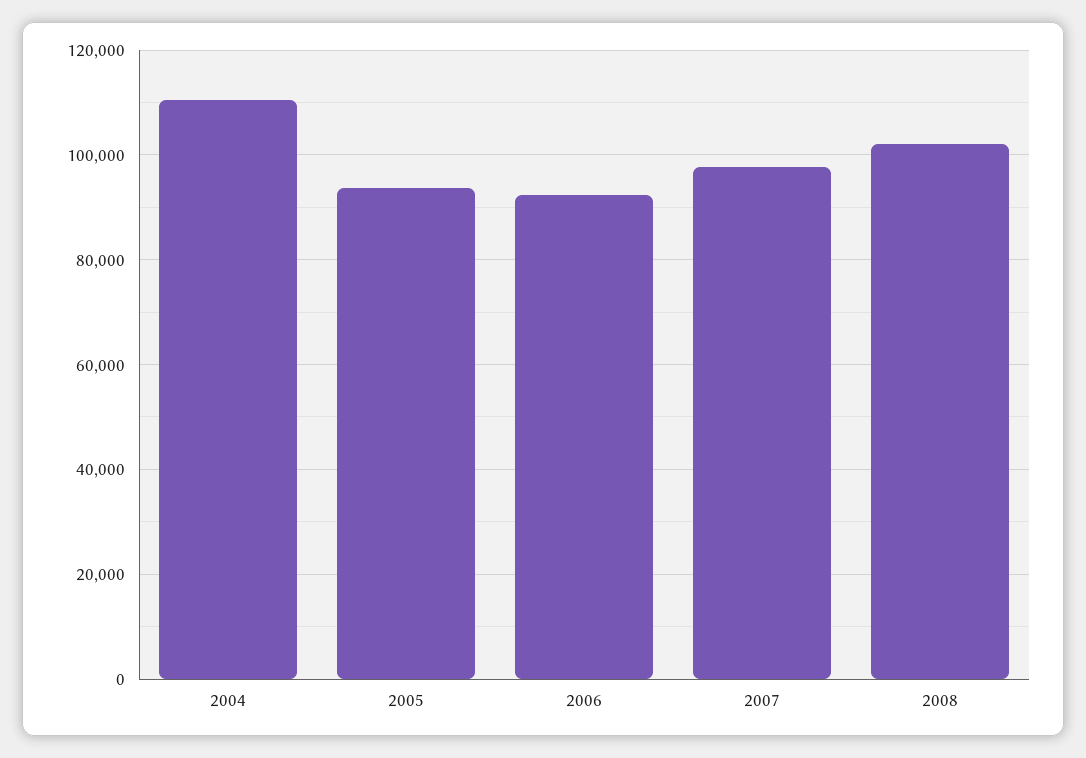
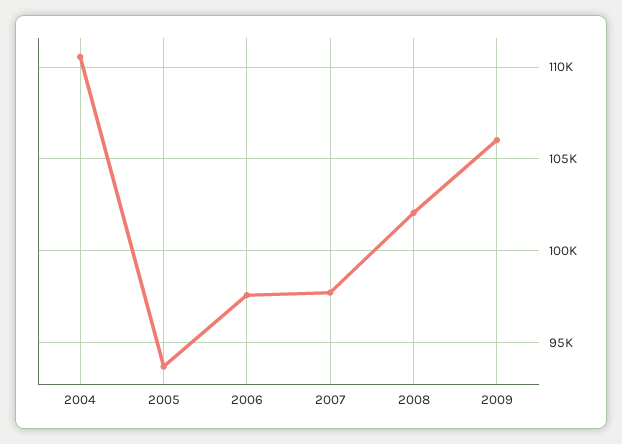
2006: 92000 -> 97500
2009: none -> 106000

